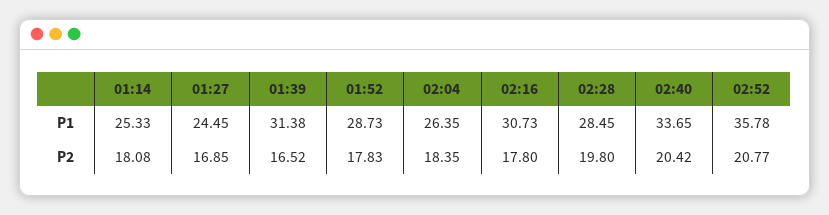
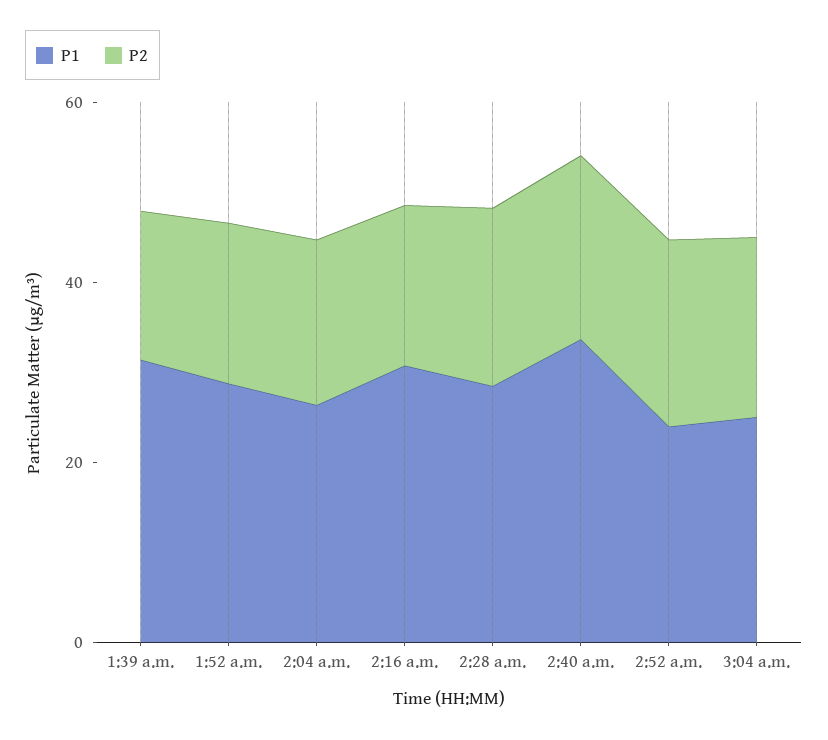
P1, 01:14: 25.33 -> none
P1, 01:27: 24.45 -> none
P1, 02:52: 35.78 -> 25
P2, 01:14: 18.08 -> none
P2, 01:27: 16.85 -> none
P1, 3:04 a.m.: none -> 25
P2, 3:04 a.m.: none -> 20

